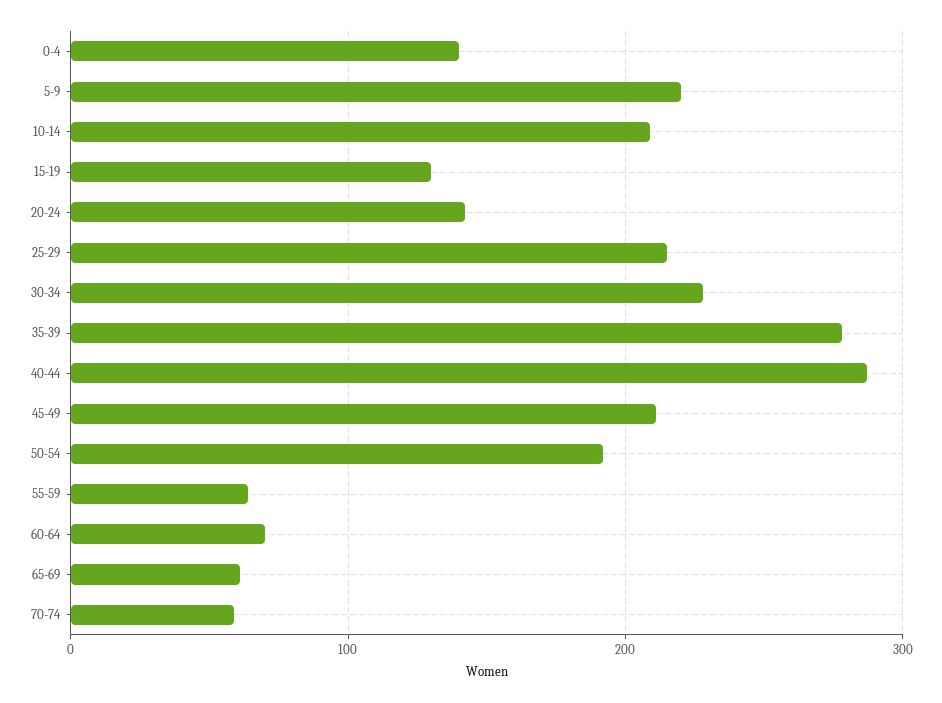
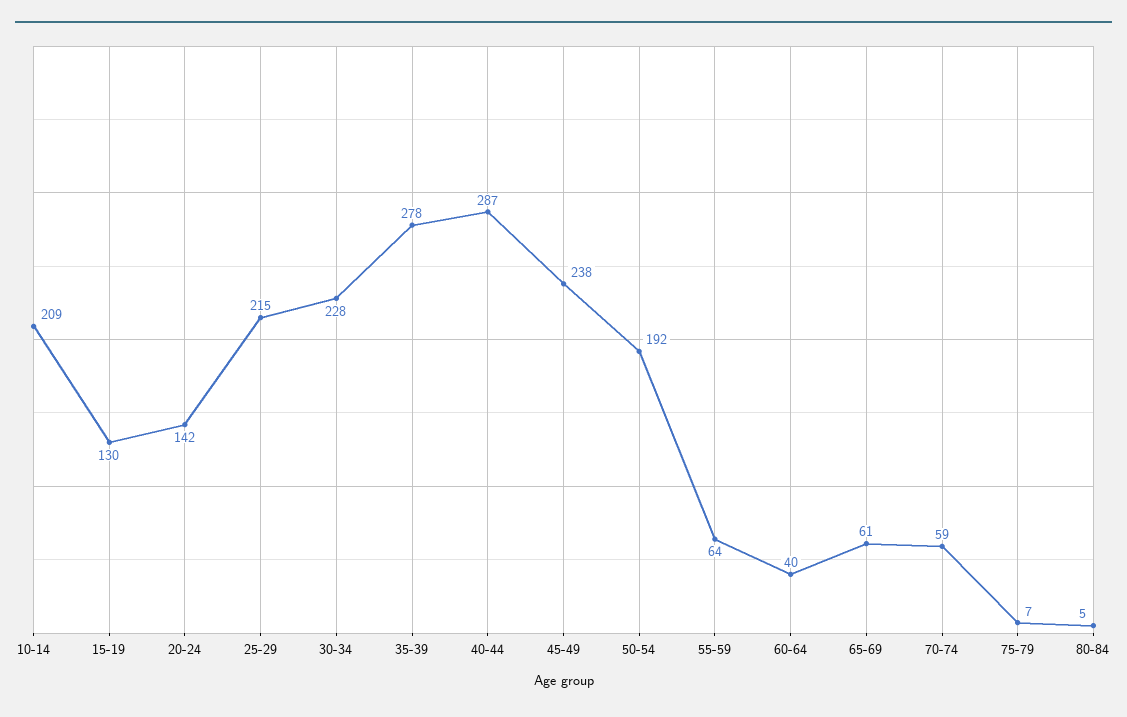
0-4: 140 -> none
5-9: 220 -> none
45-49: 210 -> 238
60-64: 70 -> 40
75-79: none -> 7
80-84: none -> 5

